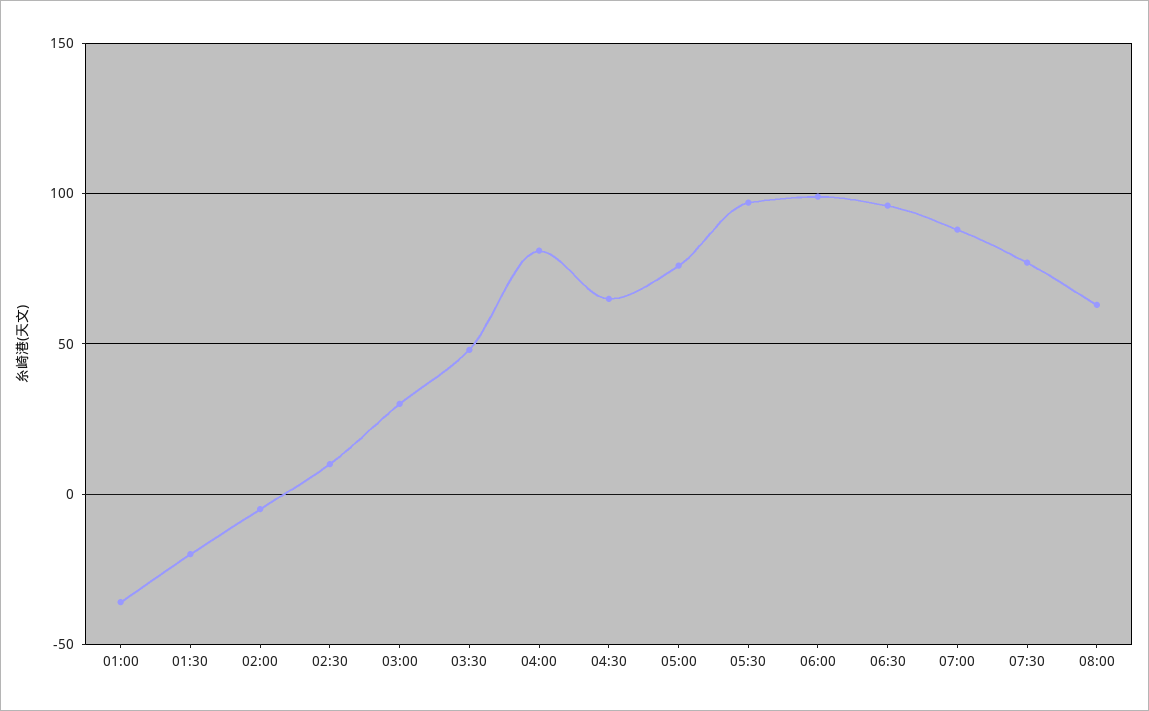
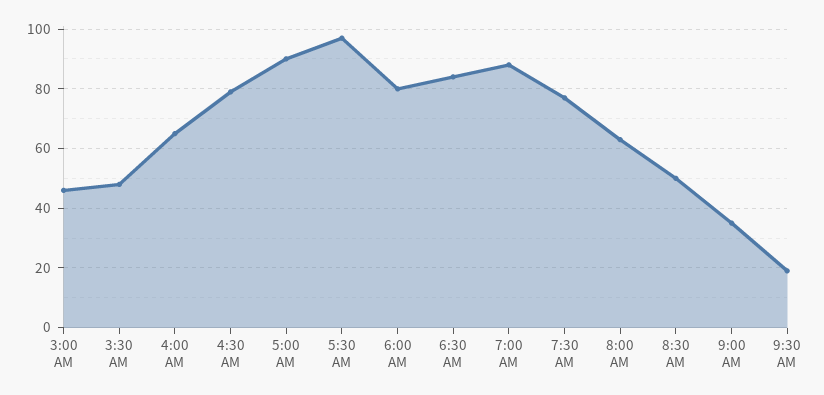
01:00: -35 -> none
01:30: -20 -> none
02:00: -5 -> none
02:30: 10 -> none
03:00: 30 -> 45
04:00: 80 -> 65
04:30: 65 -> 80
05:00: 75 -> 90
06:00: 100 -> 80
06:30: 95 -> 85
8:30 AM: none -> 50
9:00 AM: none -> 35
9:30 AM: none -> 20

